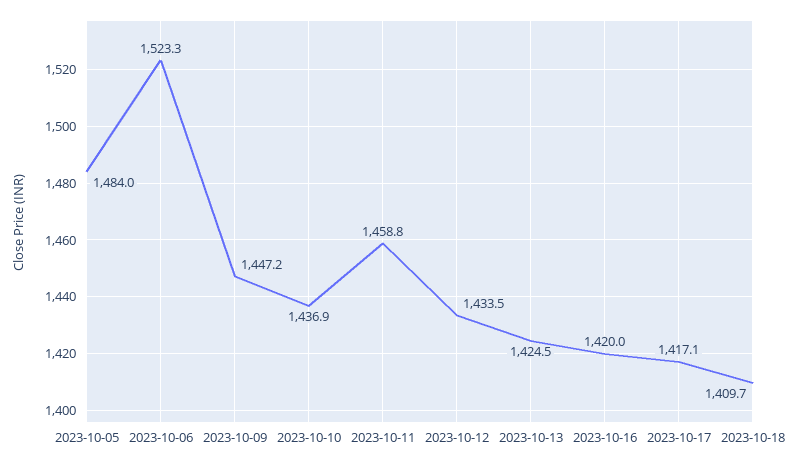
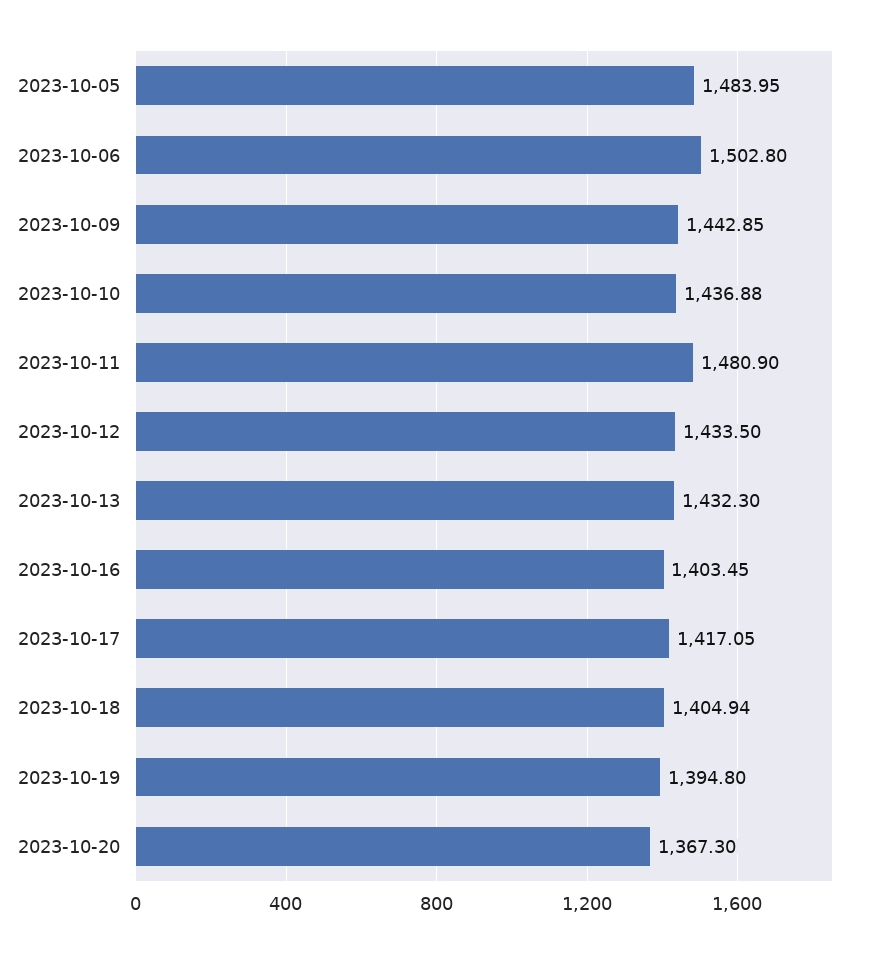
2023-10-06: 1523.3 -> 1502.8
2023-10-09: 1447.2 -> 1442.85
2023-10-11: 1458.8 -> 1480.9
2023-10-13: 1424.5 -> 1432.3
2023-10-16: 1420 -> 1403.45
2023-10-18: 1409.7 -> 1404.94
2023-10-19: none -> 1394.8
2023-10-20: none -> 1367.3

